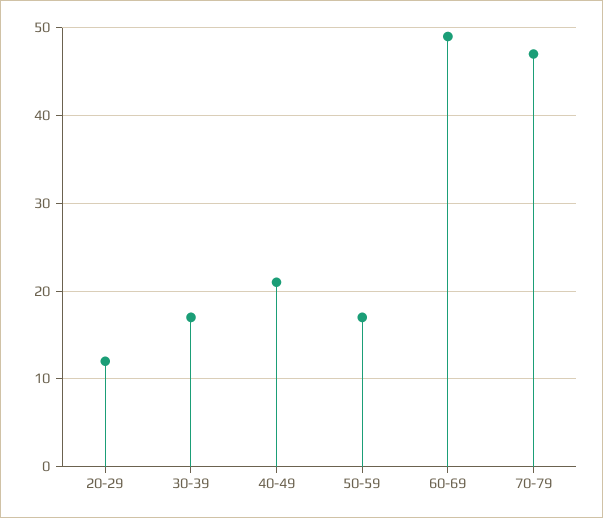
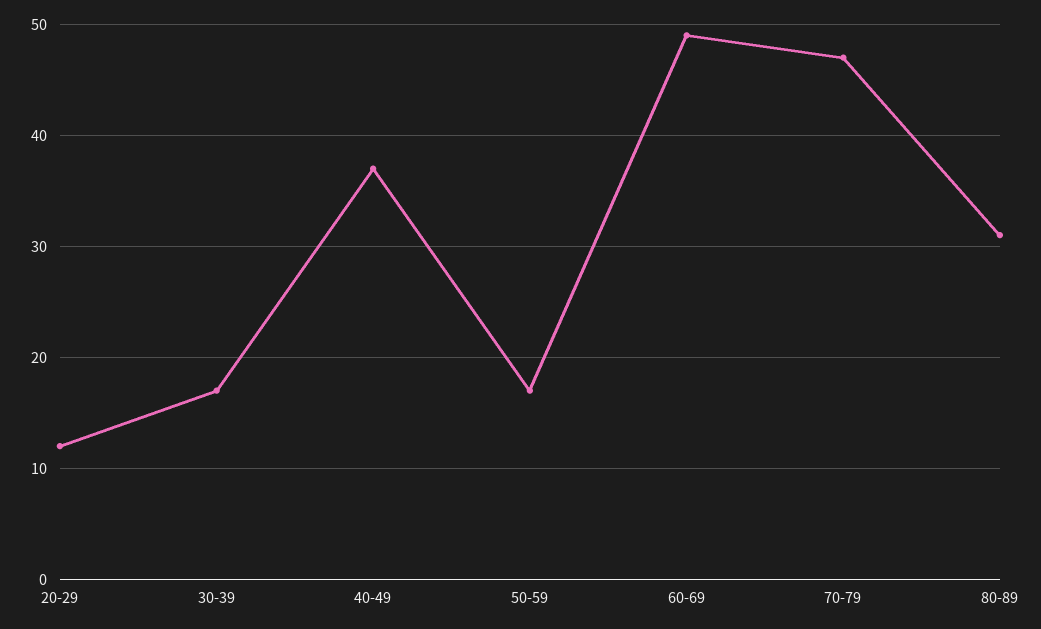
40-49: 21 -> 37
80-89: none -> 31

